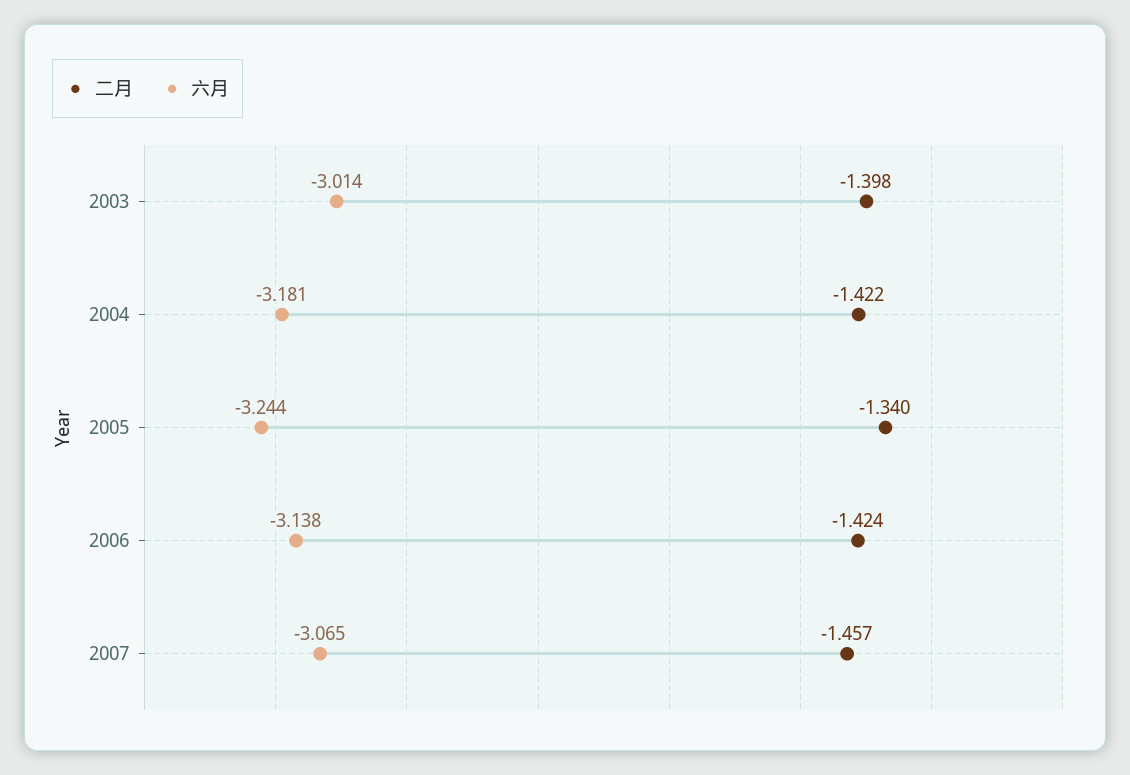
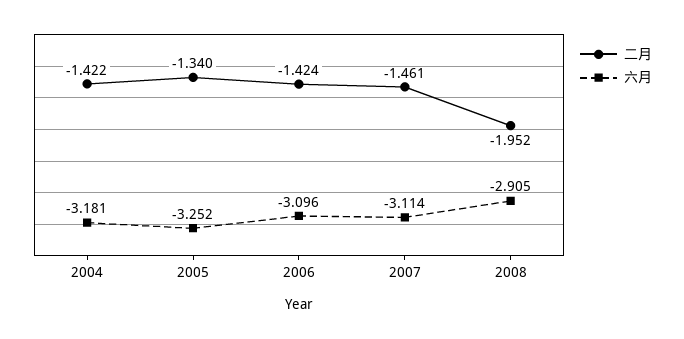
二月, 2003: -1.398 -> none
六月, 2003: -3.014 -> none
六月, 2005: -3.244 -> -3.252
六月, 2006: -3.138 -> -3.096
二月, 2007: -1.457 -> -1.461
六月, 2007: -3.065 -> -3.114
二月, 2008: none -> -1.952
六月, 2008: none -> -2.905

